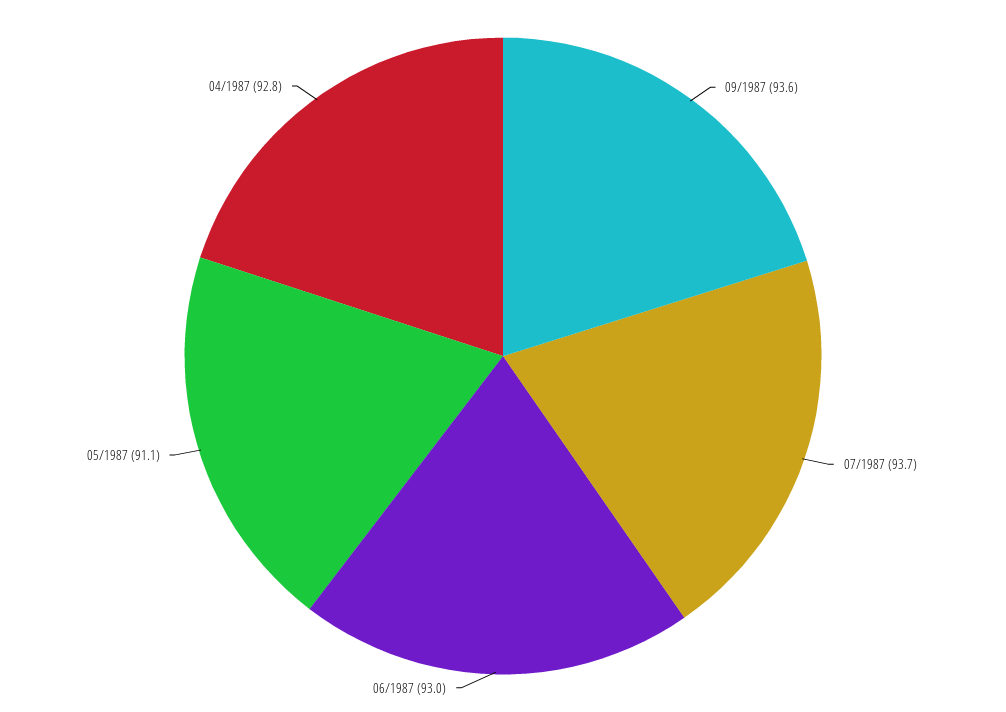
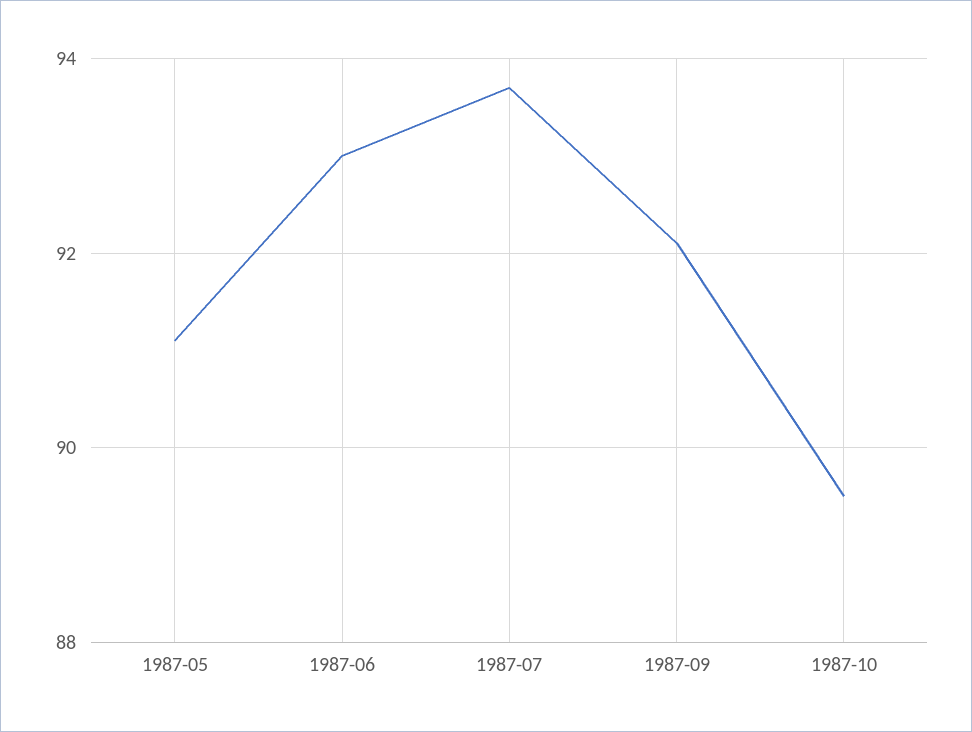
09/1987: 93.6 -> 92
04/1987: 92.8 -> none
1987-10: none -> 89.5

